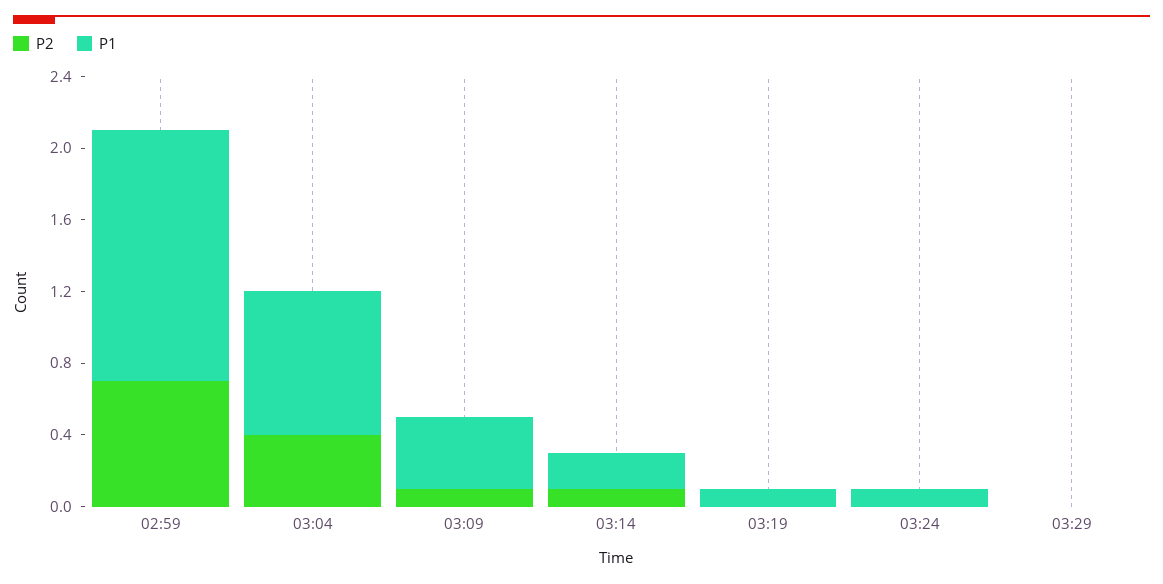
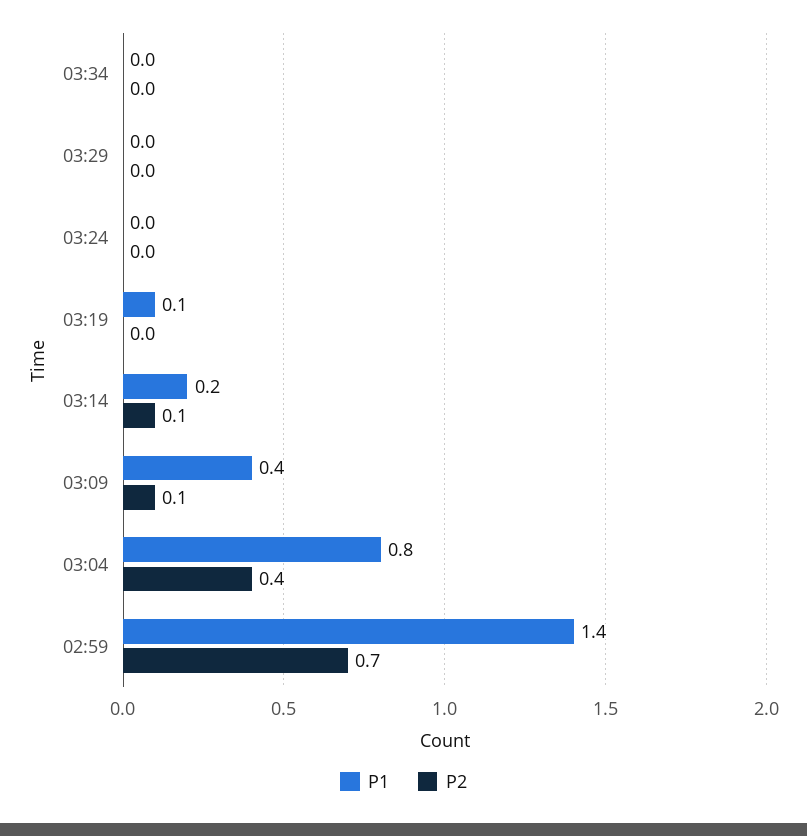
P1, 03:24: 0.1 -> 0
P1, 03:34: none -> 0
P2, 03:34: none -> 0

